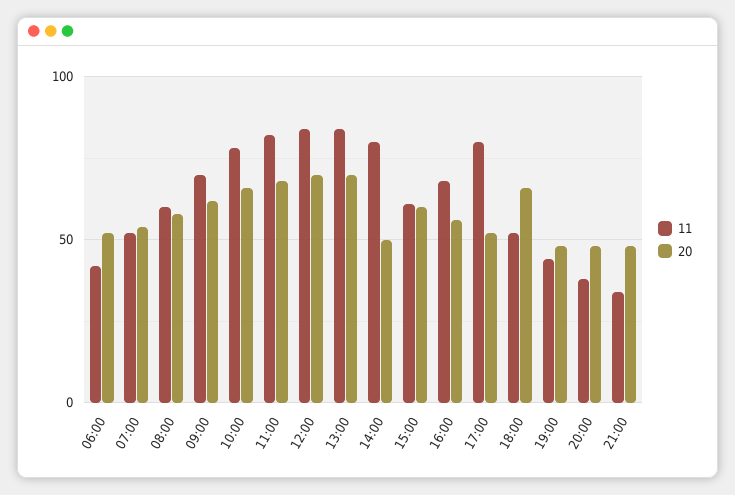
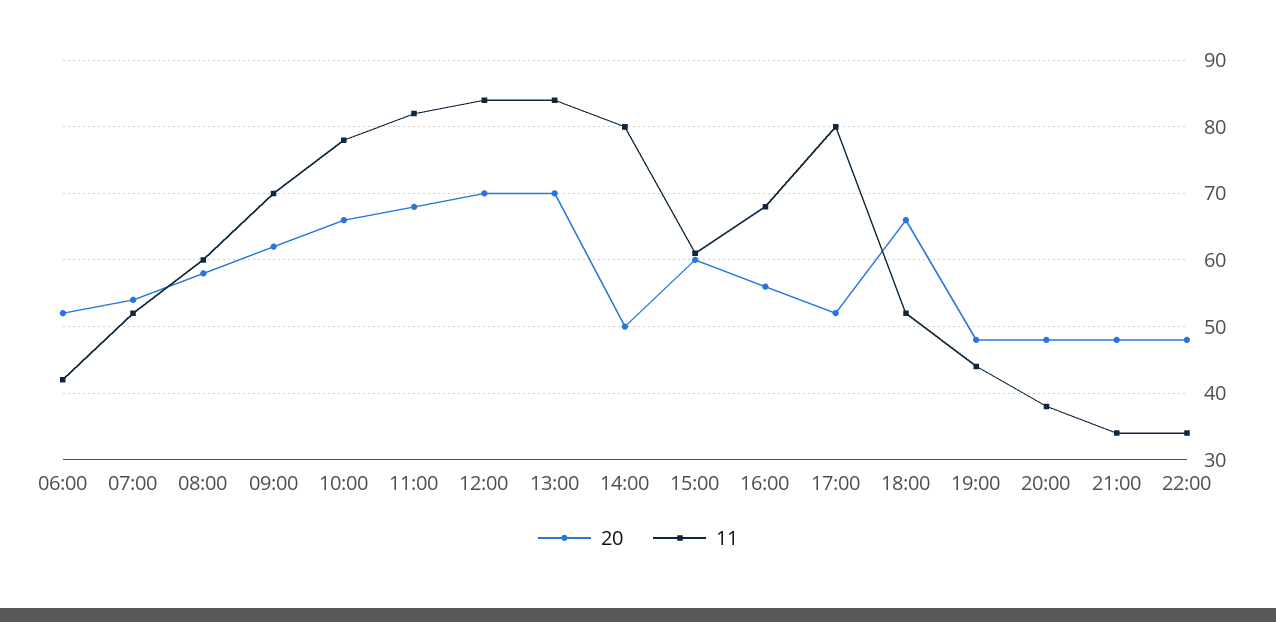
20, 22:00: none -> 48
11, 22:00: none -> 34

